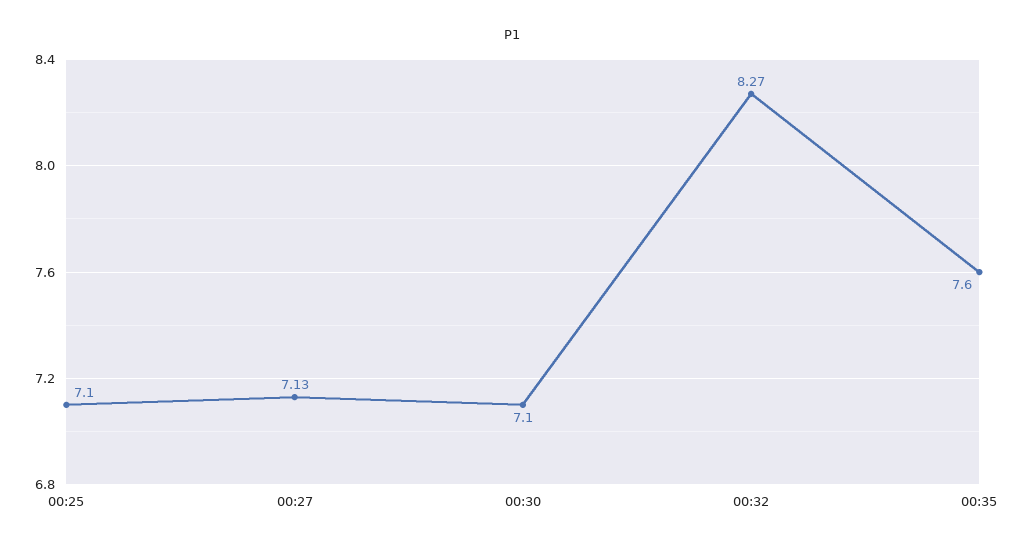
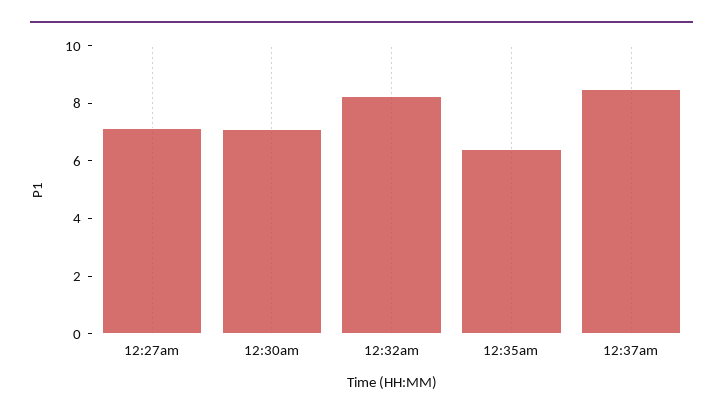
00:25: 7.1 -> none
00:35: 7.6 -> 6.5
12:37am: none -> 8.5

